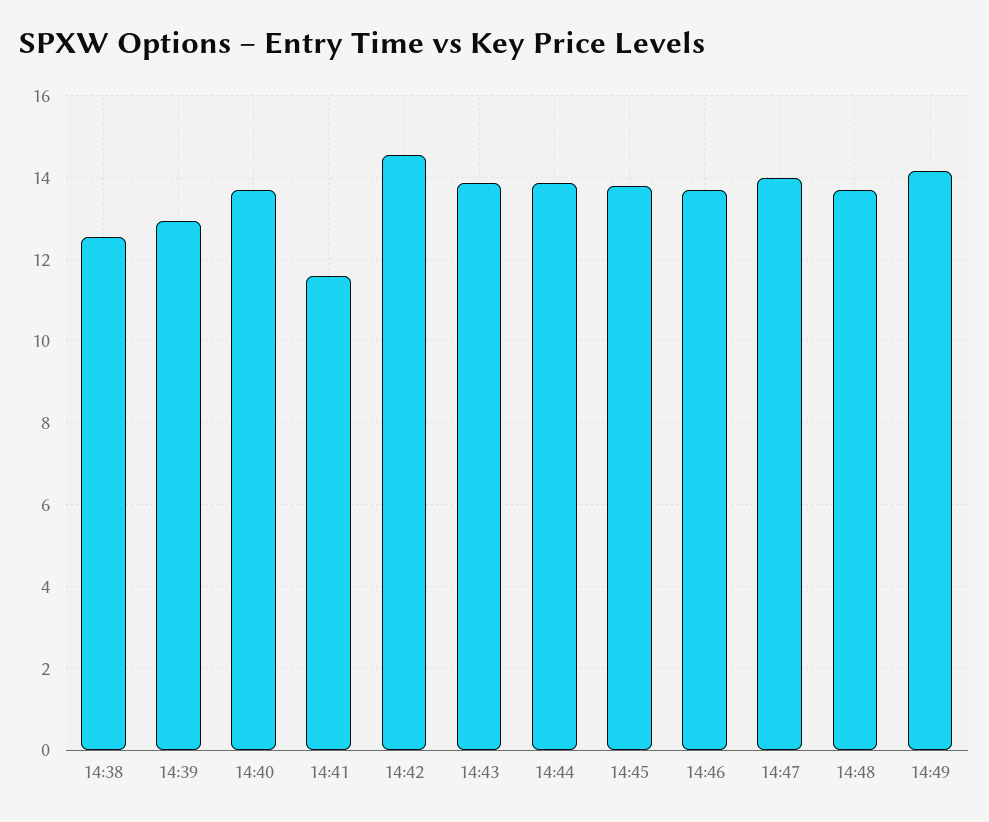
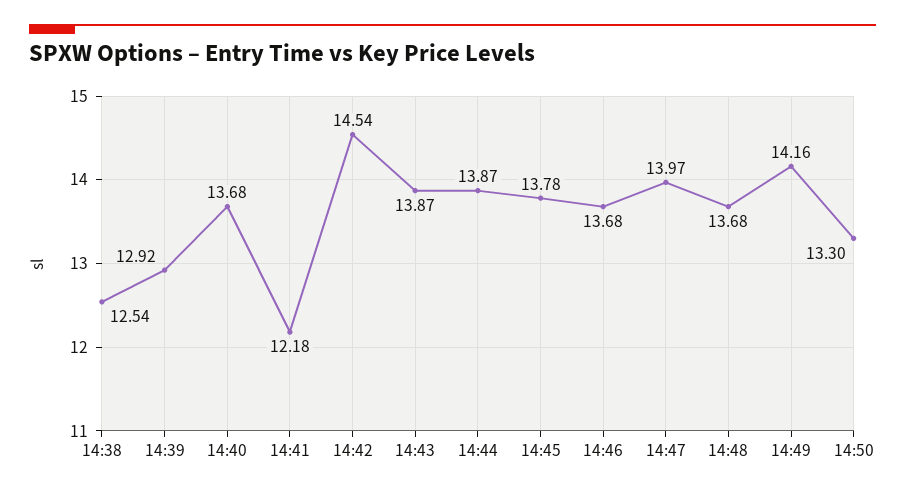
14:41: 11.6 -> 12.18
14:50: none -> 13.3

